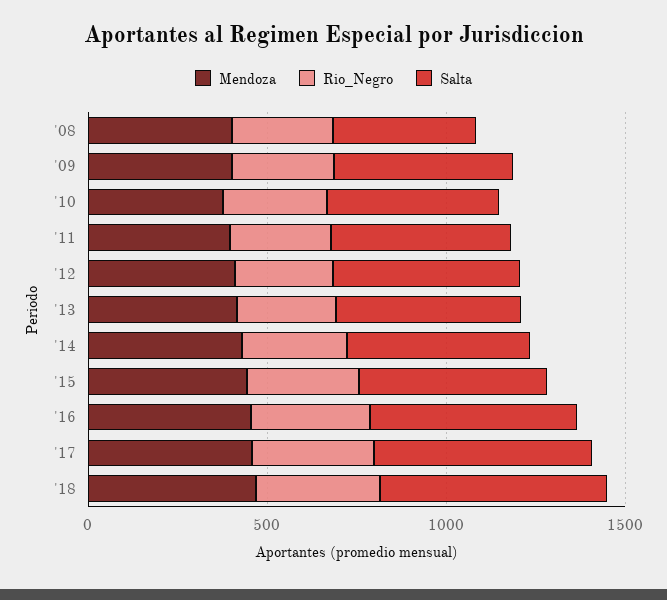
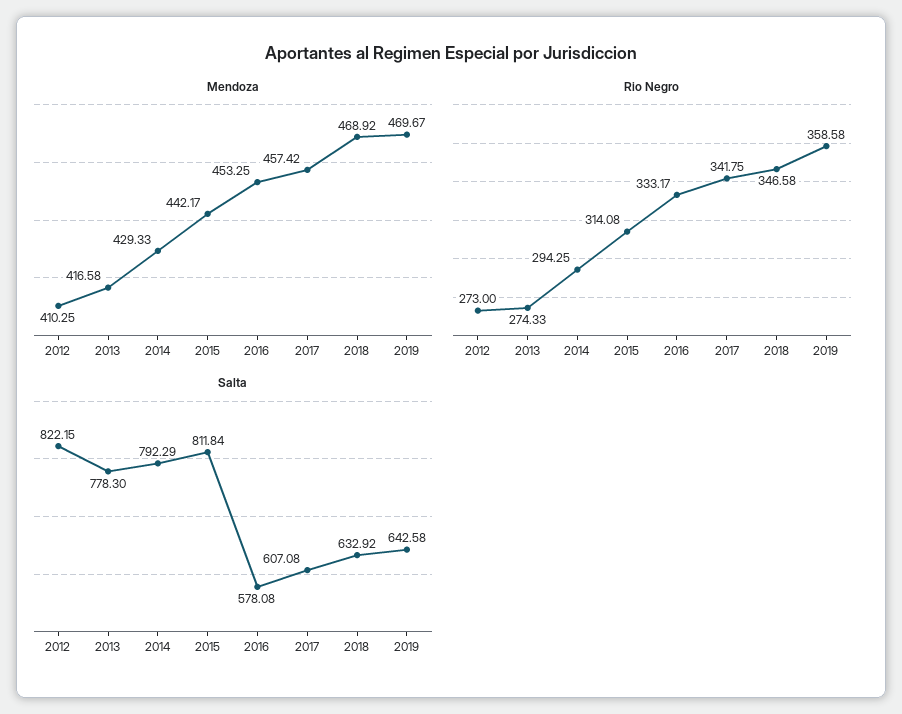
Mendoza, '08: 400 -> none
Rio_Negro, '08: 300 -> none
Salta, '08: 400 -> none
Mendoza, '09: 400 -> none
Rio_Negro, '09: 300 -> none
Salta, '09: 500 -> none
Mendoza, '10: 400 -> none
Rio_Negro, '10: 300 -> none
Salta, '10: 500 -> none
Mendoza, '11: 400 -> none
Rio_Negro, '11: 300 -> none
Salta, '11: 500 -> none
Salta, '12: 500 -> 822.15
Salta, '13: 500 -> 778.3
Salta, '14: 500 -> 792.29
Salta, '15: 500 -> 811.84
Mendoza, 2019: none -> 469.67
Rio_Negro, 2019: none -> 358.58
Salta, 2019: none -> 642.58

